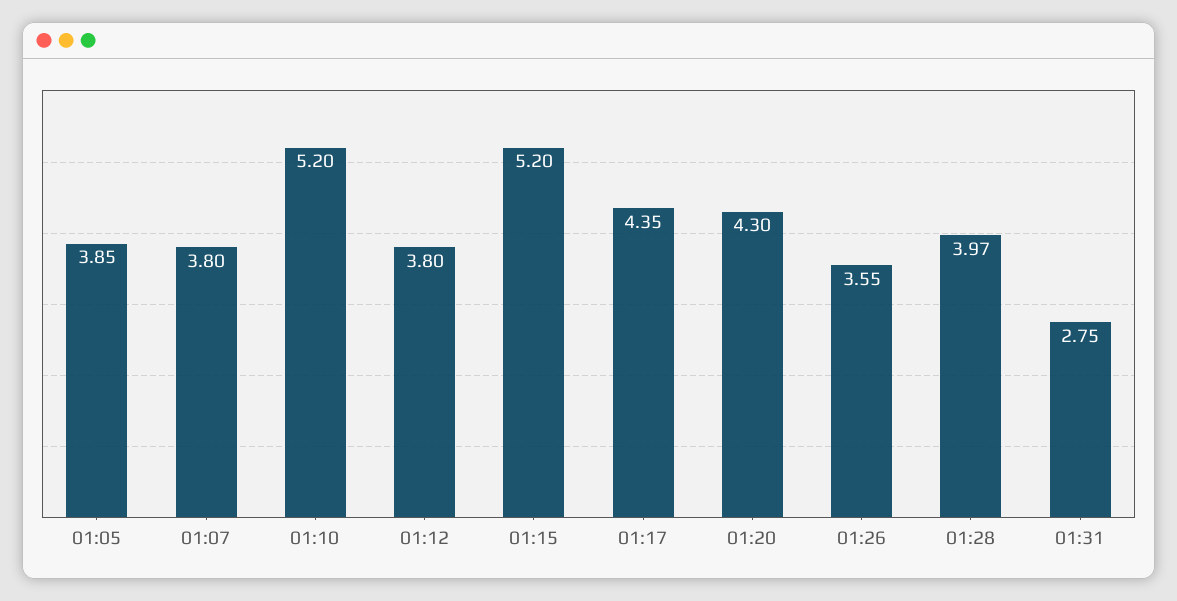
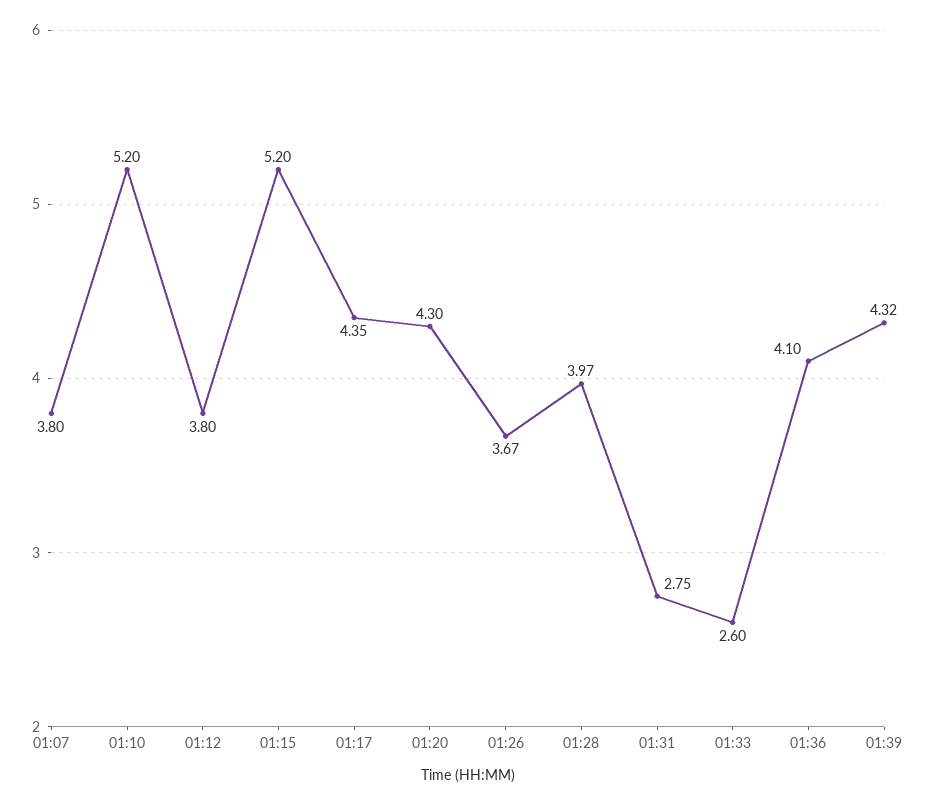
01:05: 3.85 -> none
01:26: 3.55 -> 3.67
01:33: none -> 2.6
01:36: none -> 4.1
01:39: none -> 4.32

